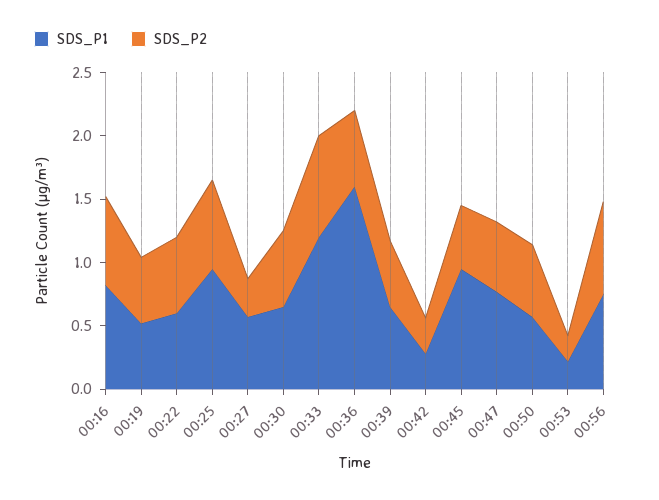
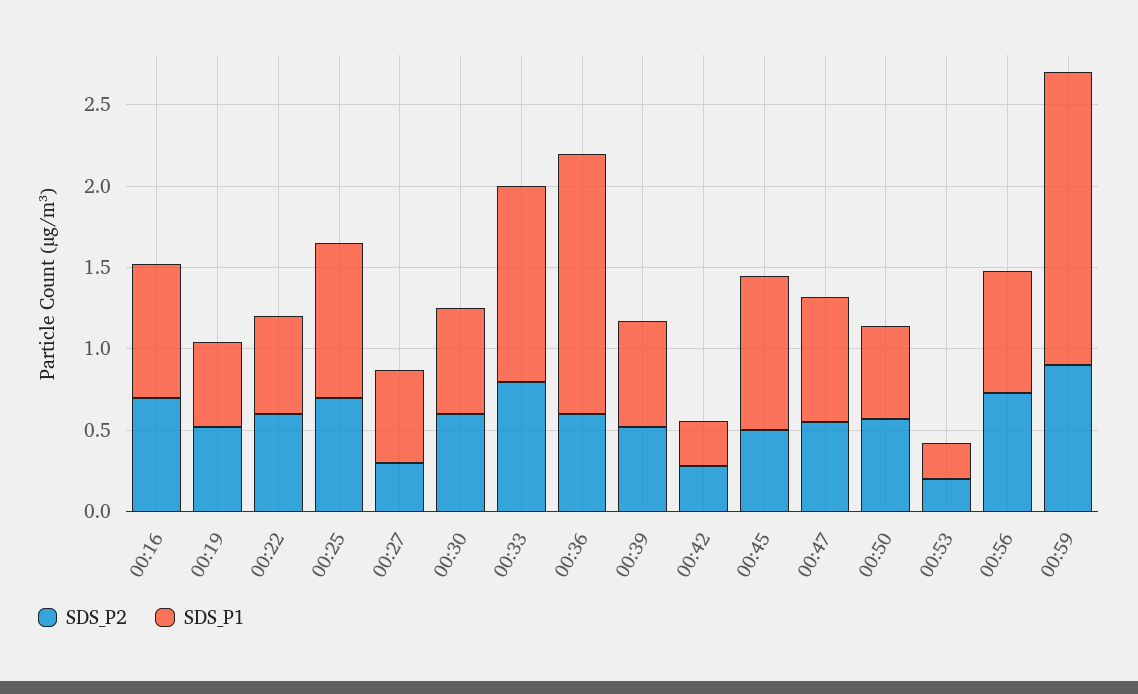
SDS_P2, 00:59: none -> 0.9
SDS_P1, 00:59: none -> 1.8

